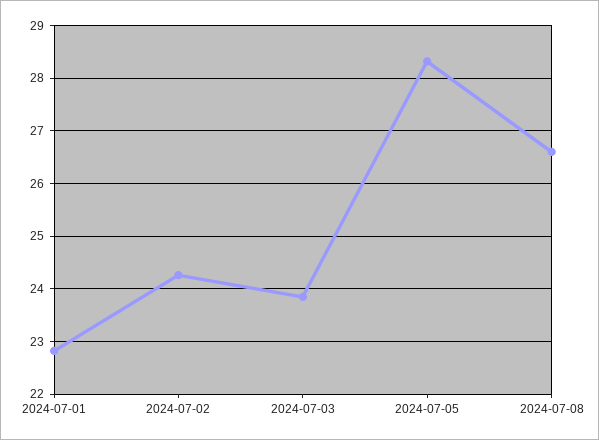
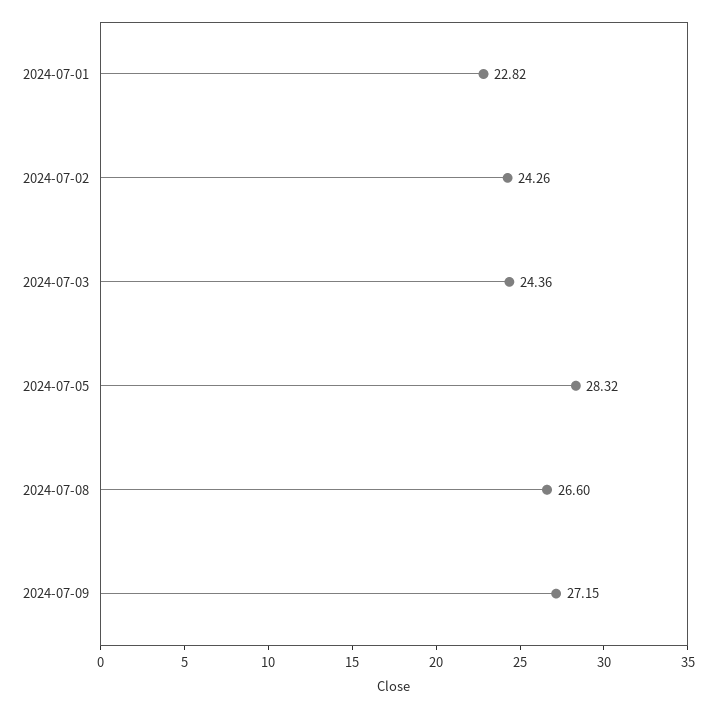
2024-07-03: 23.8 -> 24.36
2024-07-09: none -> 27.15

